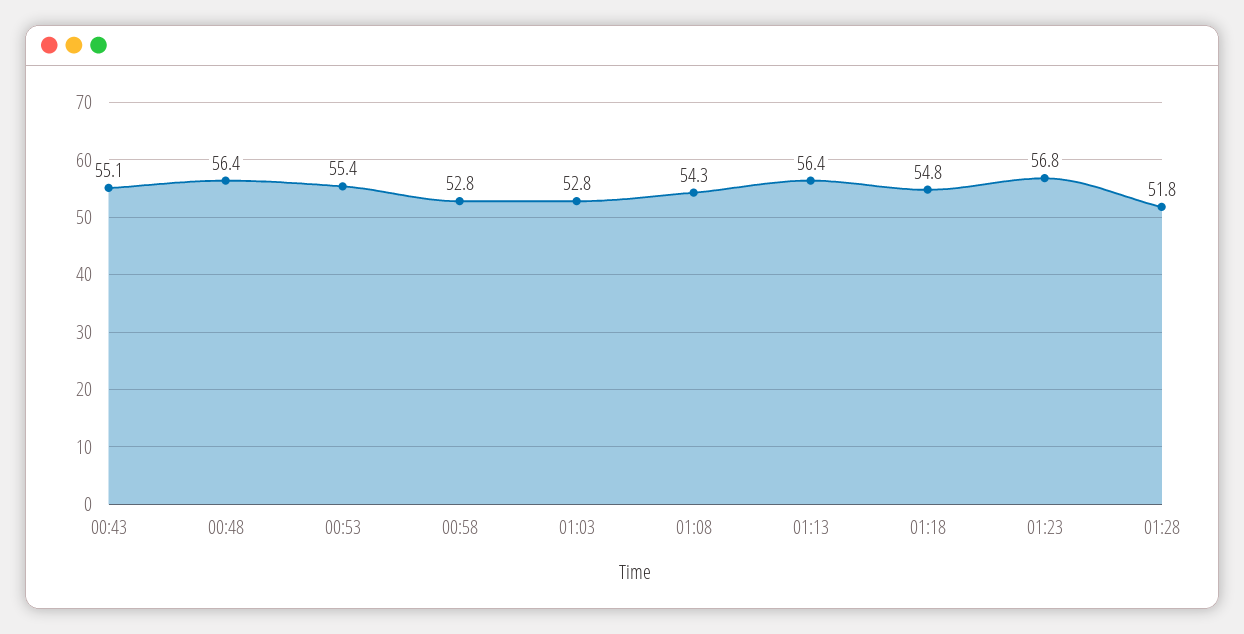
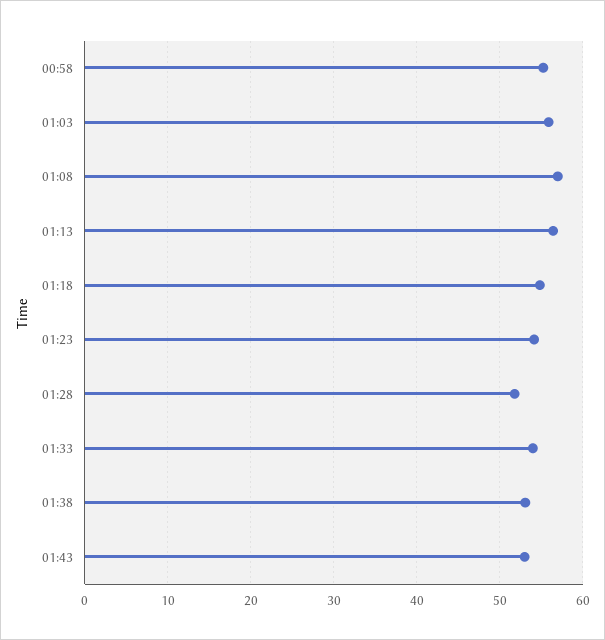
00:43: 55.1 -> none
00:48: 56.4 -> none
00:53: 55.4 -> none
00:58: 52.8 -> 55
01:03: 52.8 -> 56
01:08: 54.3 -> 57
01:23: 56.8 -> 54
01:33: none -> 54
01:38: none -> 53
01:43: none -> 53

